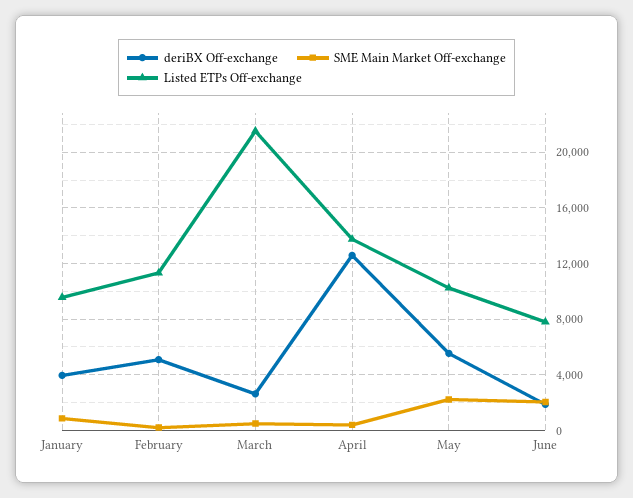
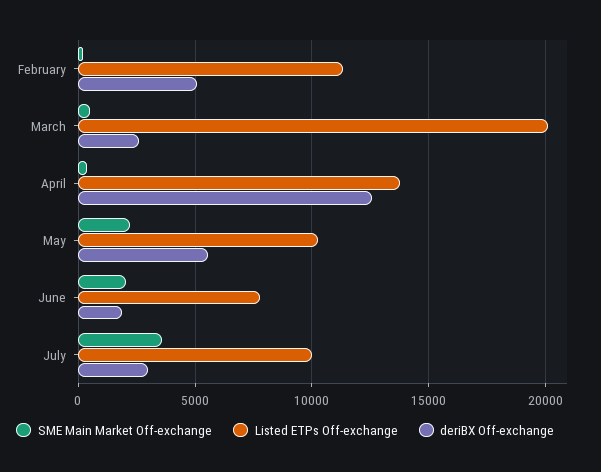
deriBX Off-exchange, January: 4000 -> none
SME Main Market Off-exchange, January: 1000 -> none
Listed ETPs Off-exchange, January: 9500 -> none
Listed ETPs Off-exchange, March: 21500 -> 20000
SME Main Market Off-exchange, July: none -> 3500
Listed ETPs Off-exchange, July: none -> 10000
deriBX Off-exchange, July: none -> 3000

